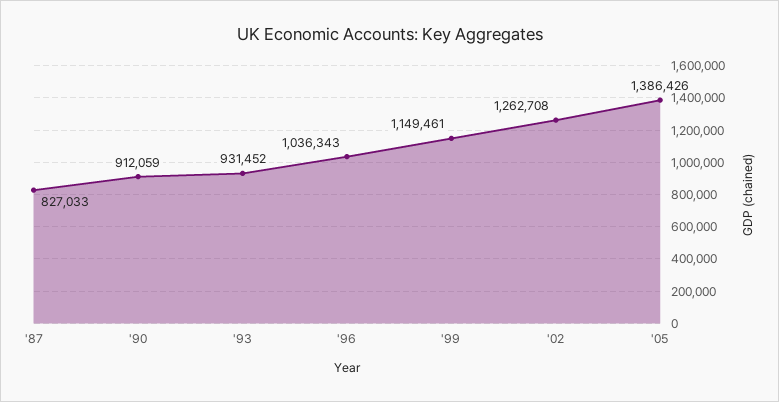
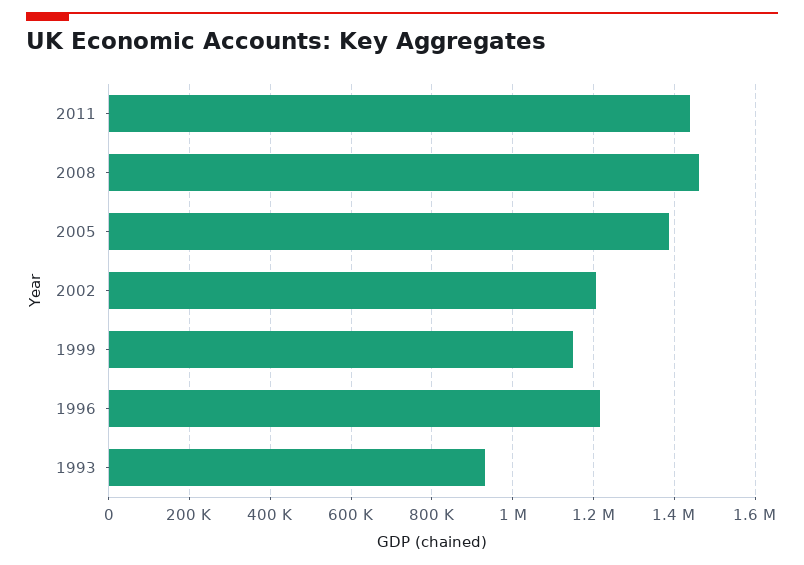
'87: 827033 -> none
'90: 912059 -> none
'96: 1036343 -> 1220000
'02: 1262708 -> 1200000
2011: none -> 1440000
2008: none -> 1460000

